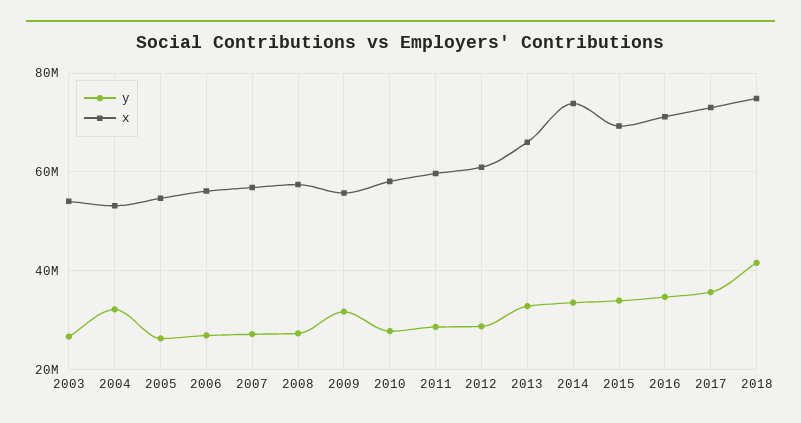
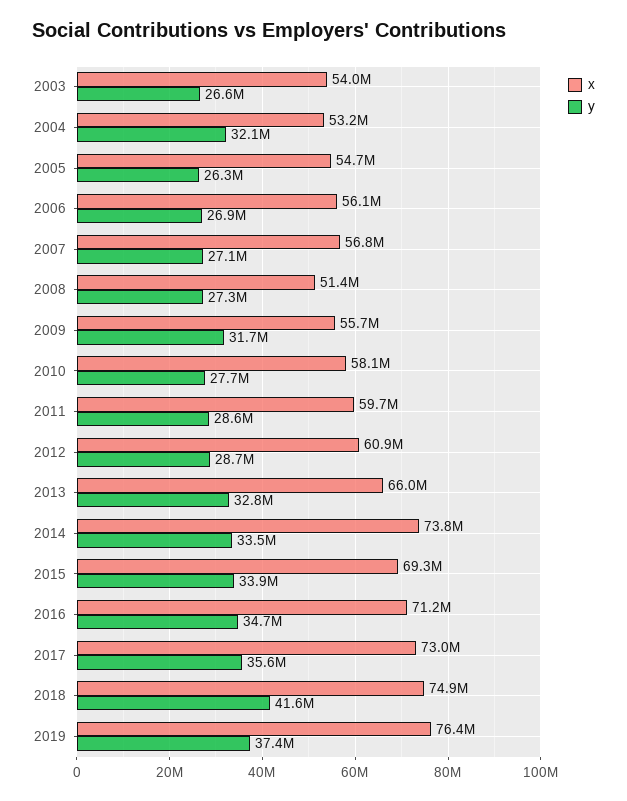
x, 2008: 58000000 -> 51400000
x, 2019: none -> 76400000
y, 2019: none -> 37400000

